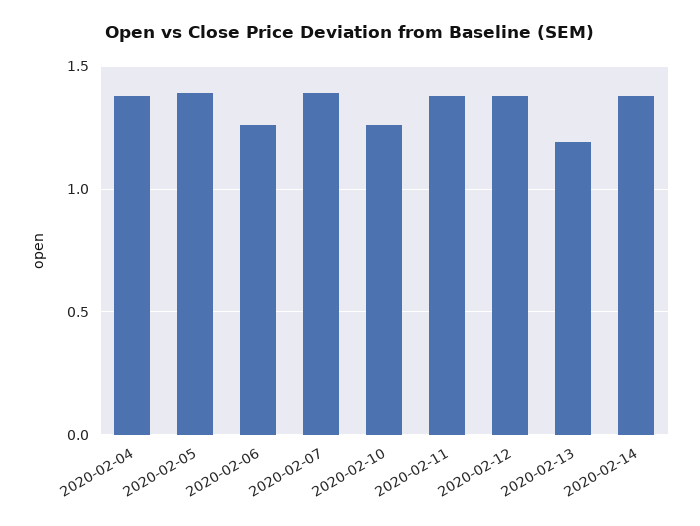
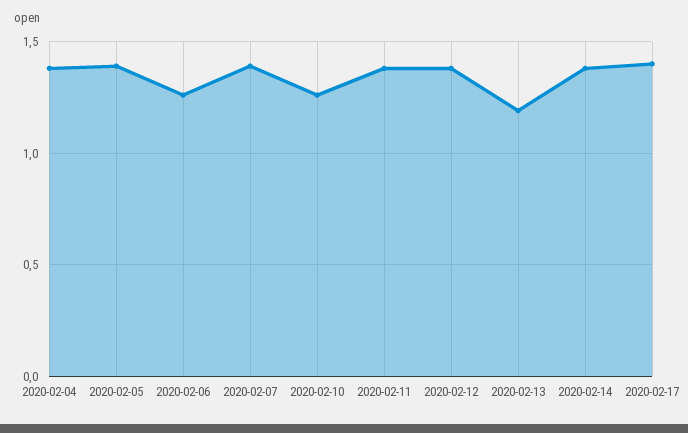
2020-02-17: none -> 1.4

